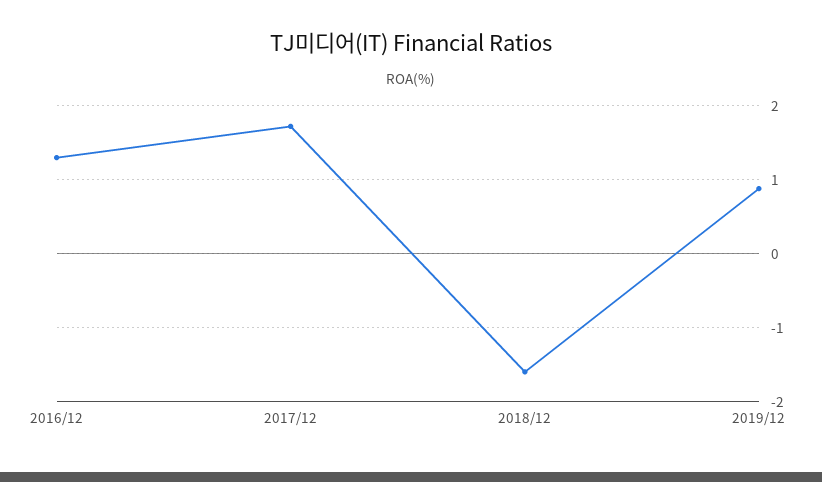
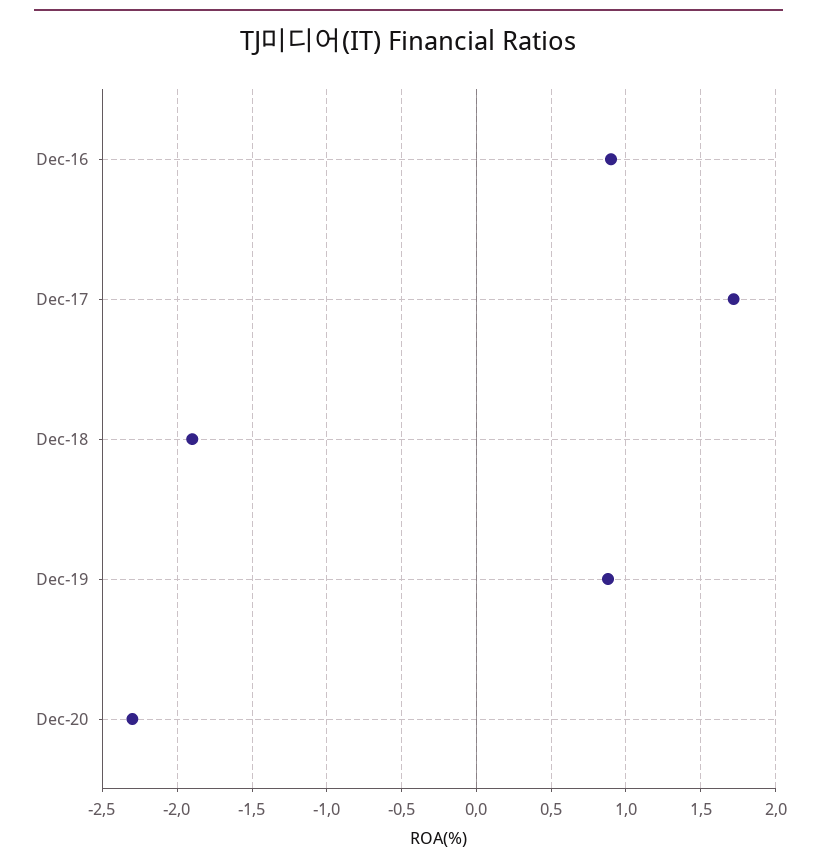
2016/12: 1.3 -> 0.9
2018/12: -1.6 -> -1.9
Dec-20: none -> -2.3

